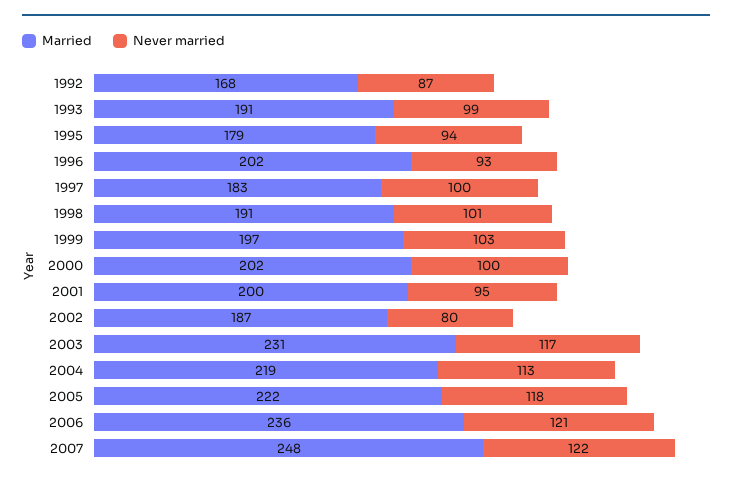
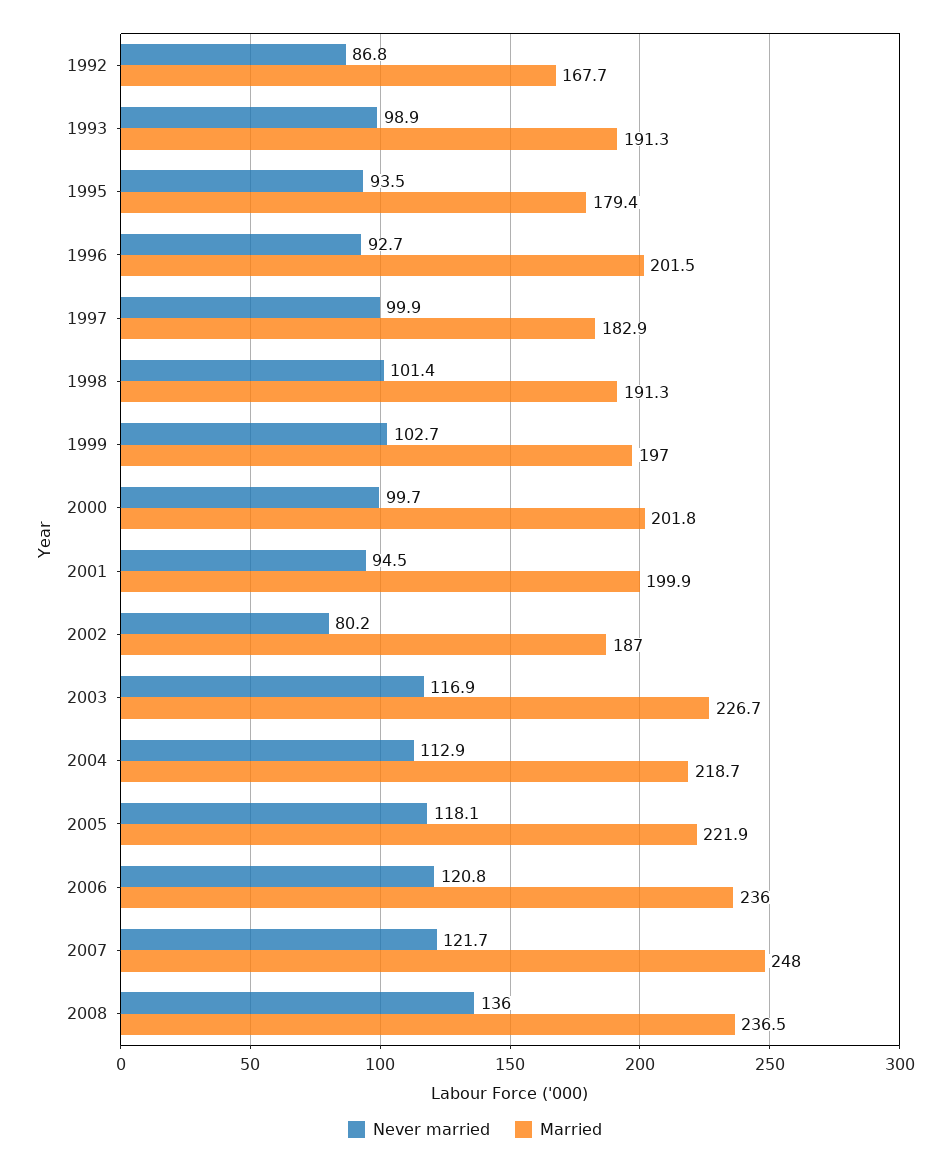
Married, 2003: 231 -> 226.7
Never married, 2008: none -> 136
Married, 2008: none -> 236.5

